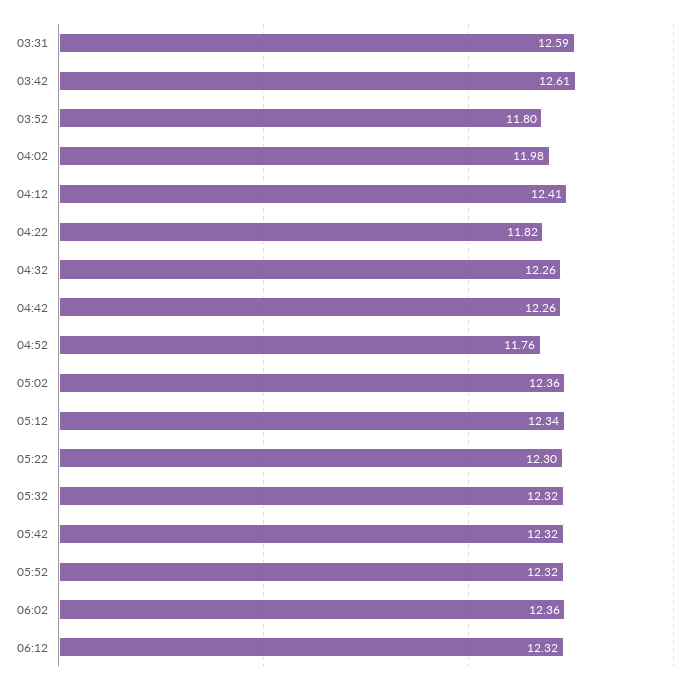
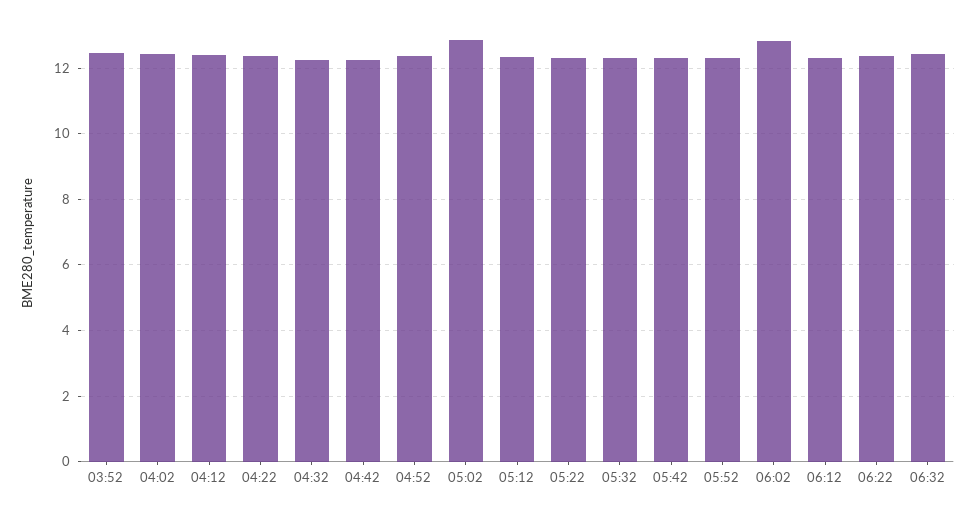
03:31: 12.59 -> none
03:42: 12.61 -> none
03:52: 11.8 -> 12.4
04:02: 11.98 -> 12.4
04:22: 11.82 -> 12.4
04:52: 11.76 -> 12.4
05:02: 12.36 -> 12.8
06:02: 12.36 -> 12.8
06:22: none -> 12.4
06:32: none -> 12.4

